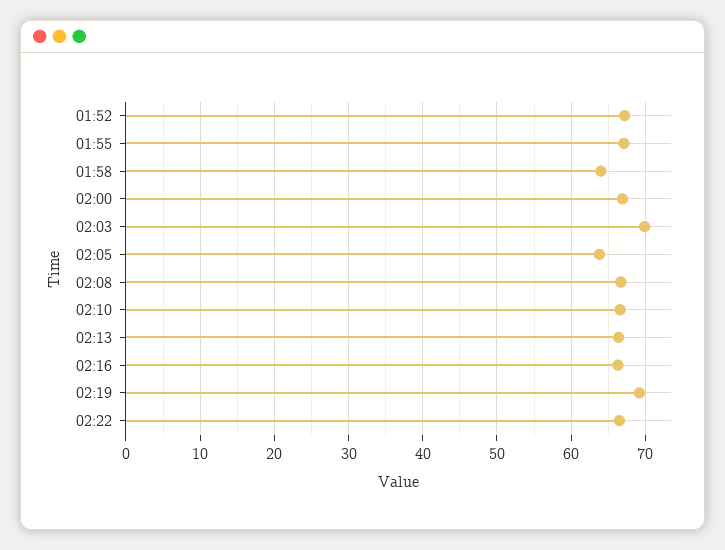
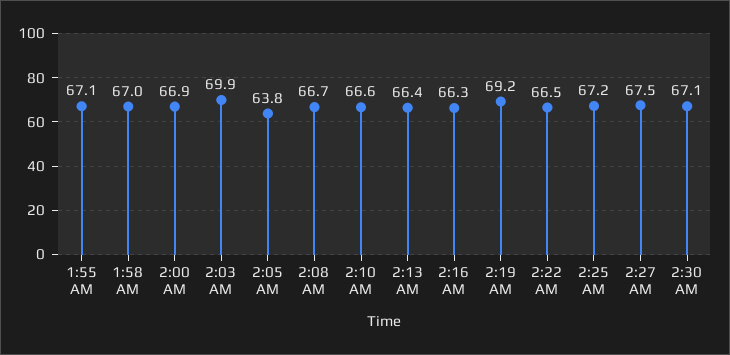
01:52: 67 -> none
01:58: 64 -> 67
2:25 AM: none -> 67.2
2:27 AM: none -> 67.5
2:30 AM: none -> 67.1

